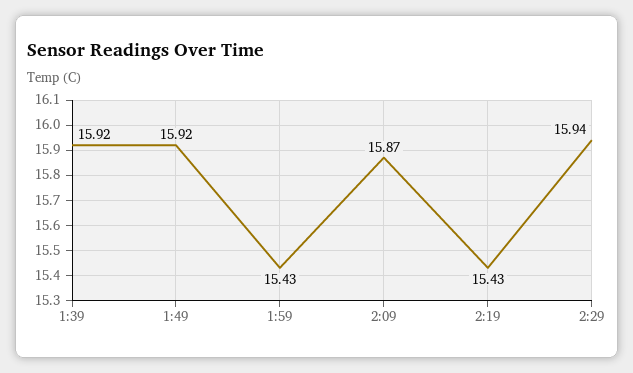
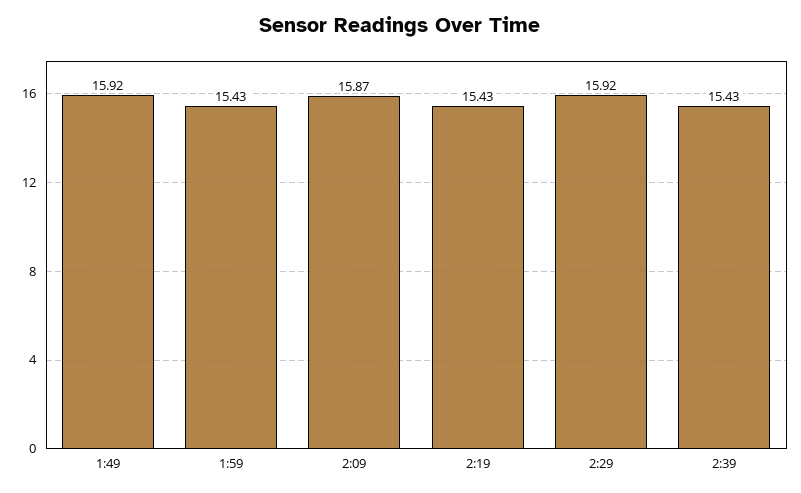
1:39: 15.92 -> none
2:29: 15.94 -> 15.92
2:39: none -> 15.43

